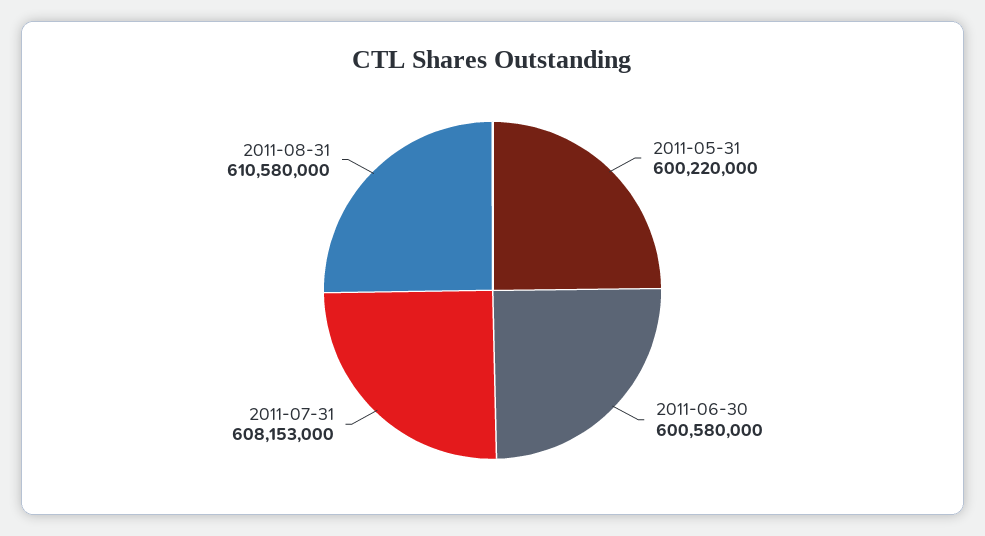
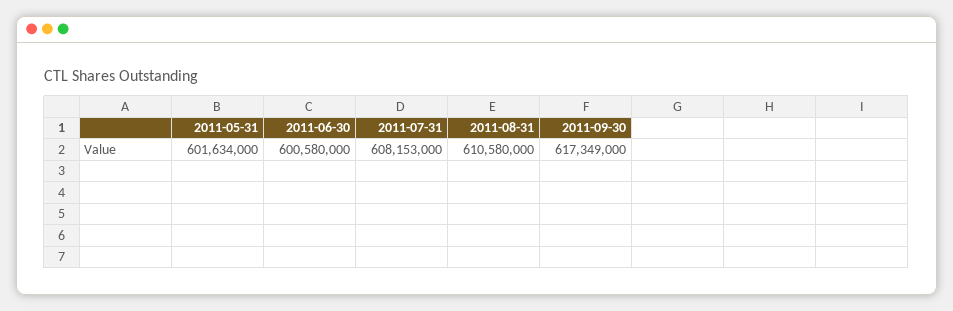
2011-05-31: 600220000 -> 601634000
2011-09-30: none -> 617349000

